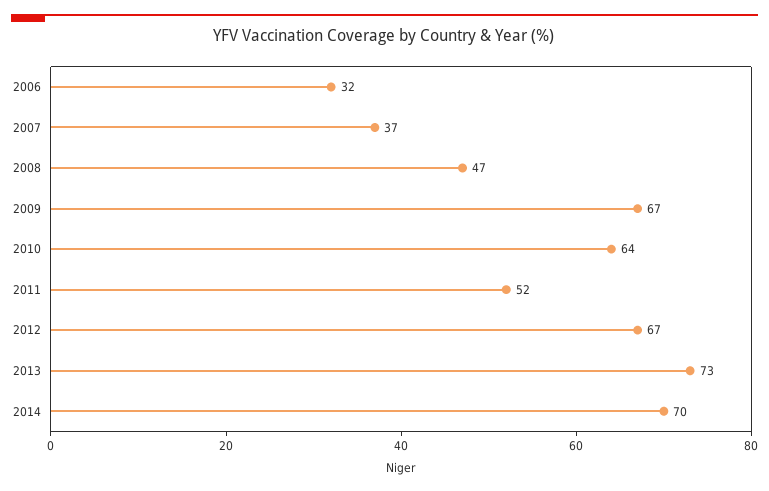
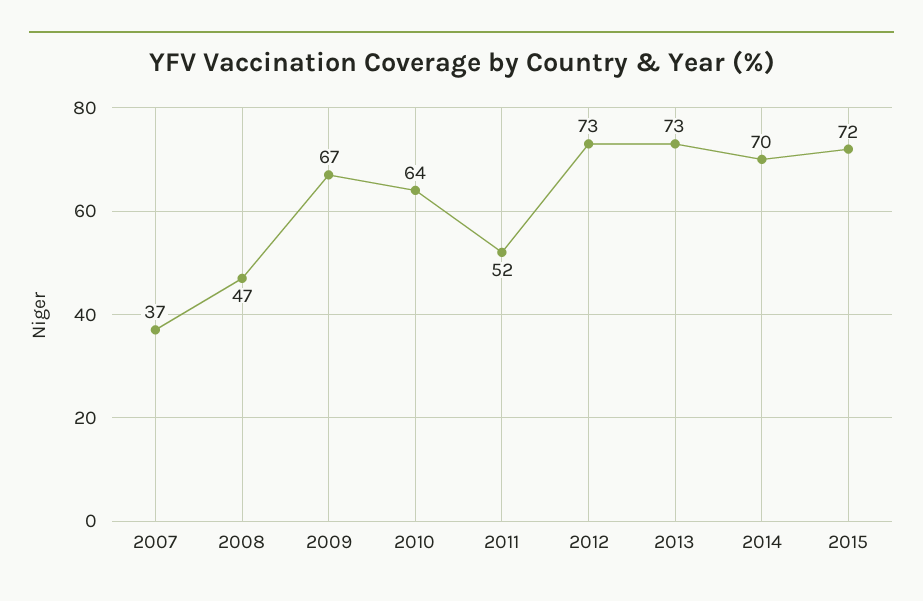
2006: 32 -> none
2012: 67 -> 73
2015: none -> 72

